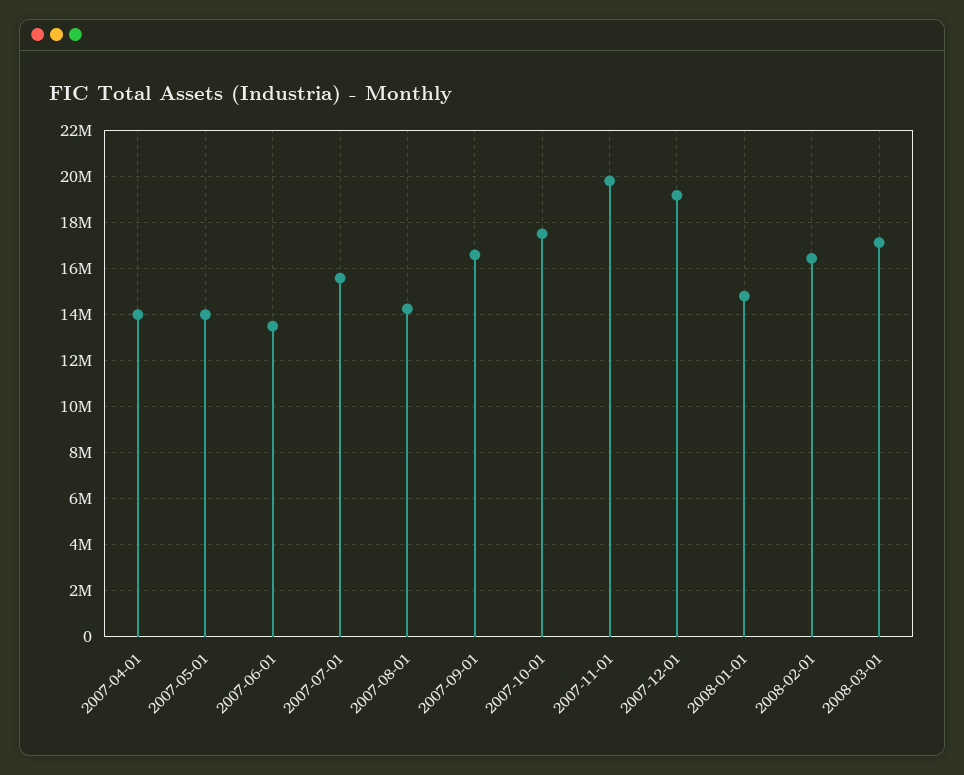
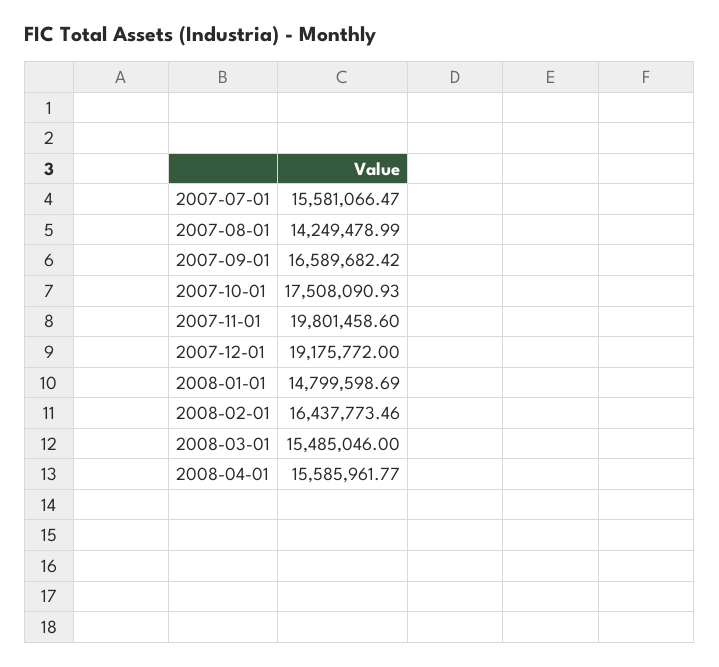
2007-04-01: 14000000 -> none
2007-05-01: 14000000 -> none
2007-06-01: 13500000 -> none
2008-03-01: 17000000 -> 15485046
2008-04-01: none -> 15585961.77

